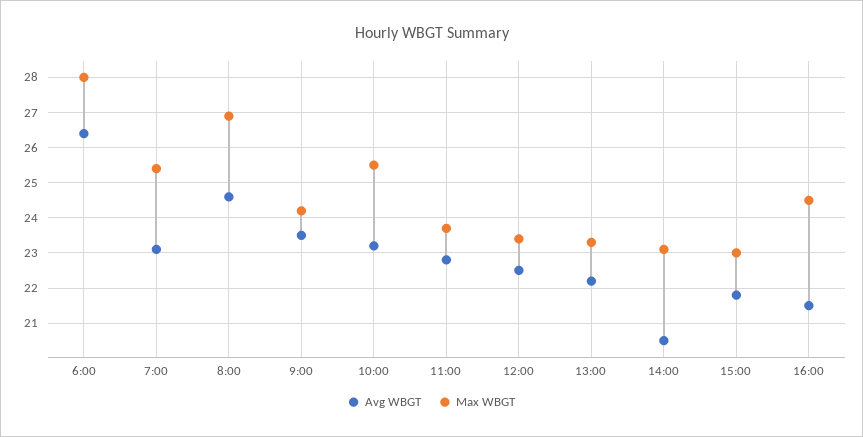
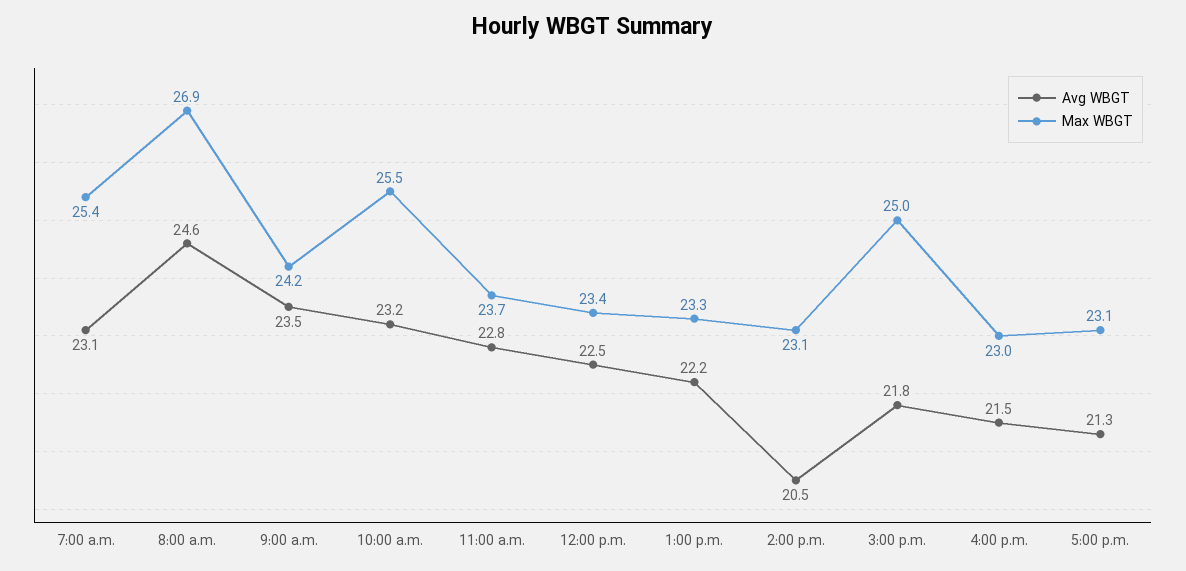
Avg WBGT, 6:00: 26.5 -> none
Max WBGT, 6:00: 28 -> none
Max WBGT, 15:00: 23 -> 25
Max WBGT, 16:00: 24.5 -> 23
Avg WBGT, 5:00 p.m.: none -> 21.3
Max WBGT, 5:00 p.m.: none -> 23.1

